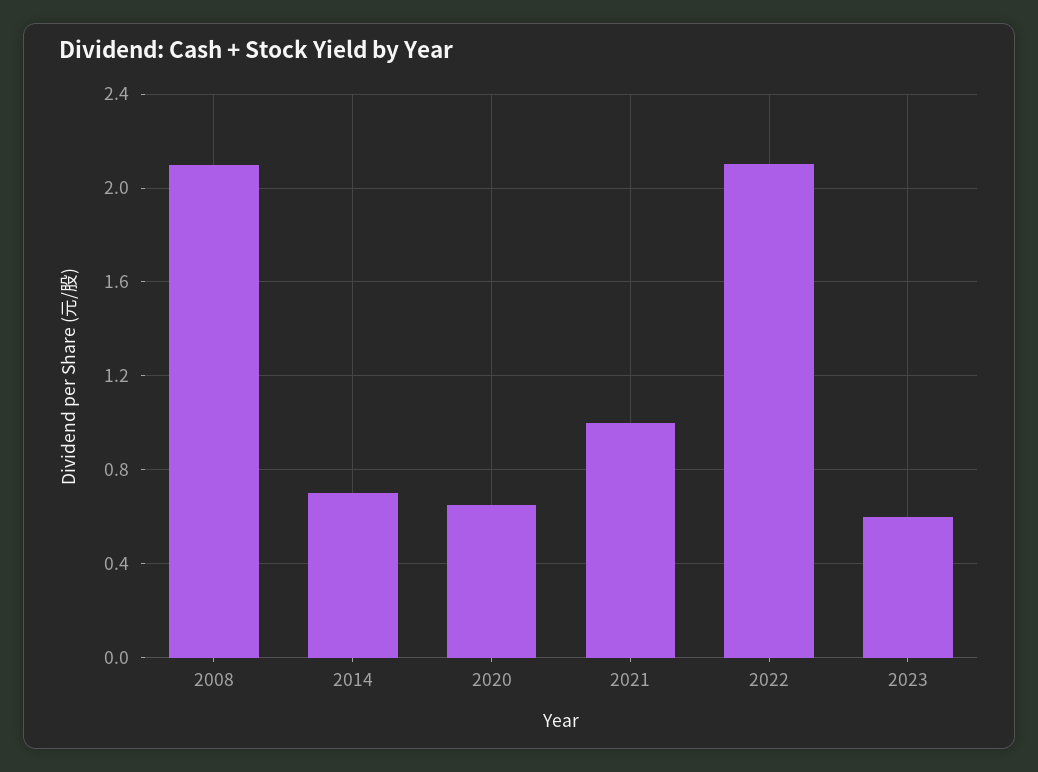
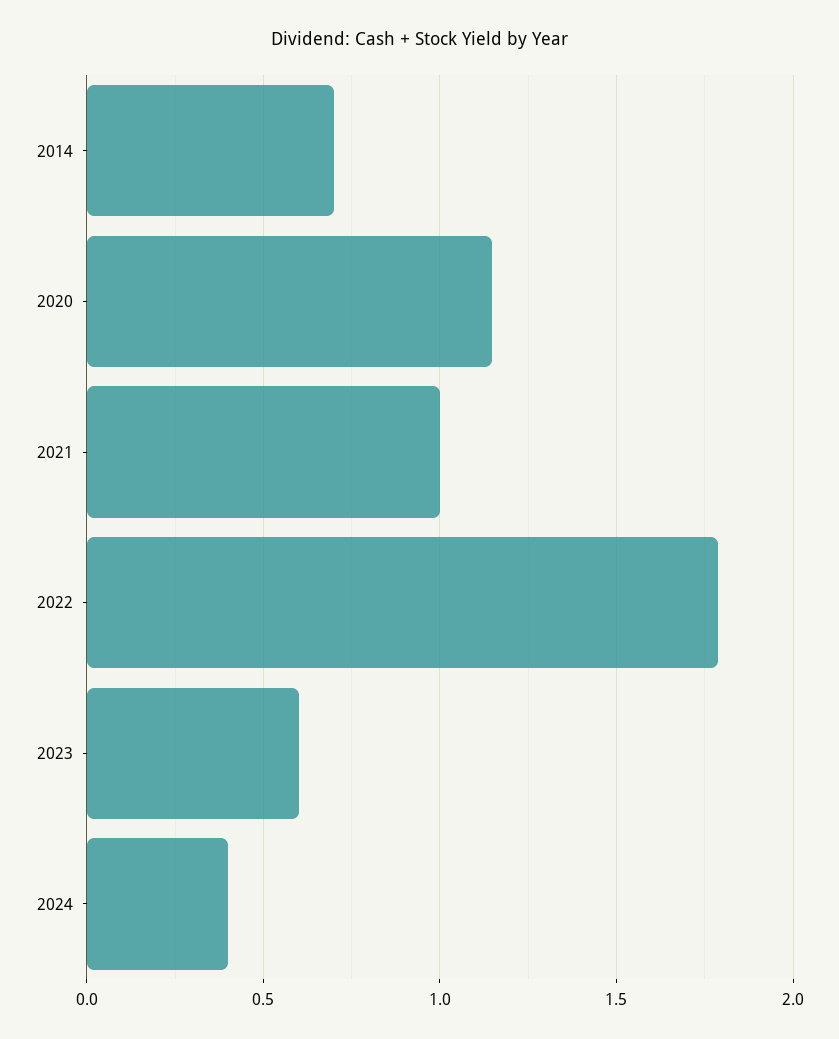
2008: 2.1 -> none
2020: 0.65 -> 1.15
2022: 2.1 -> 1.8
2024: none -> 0.4

